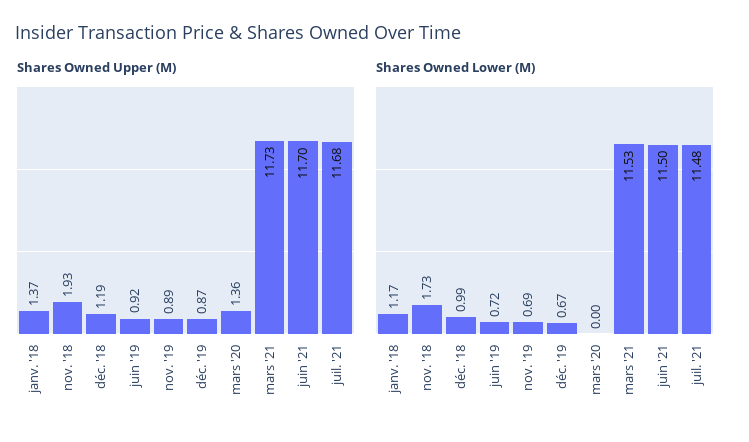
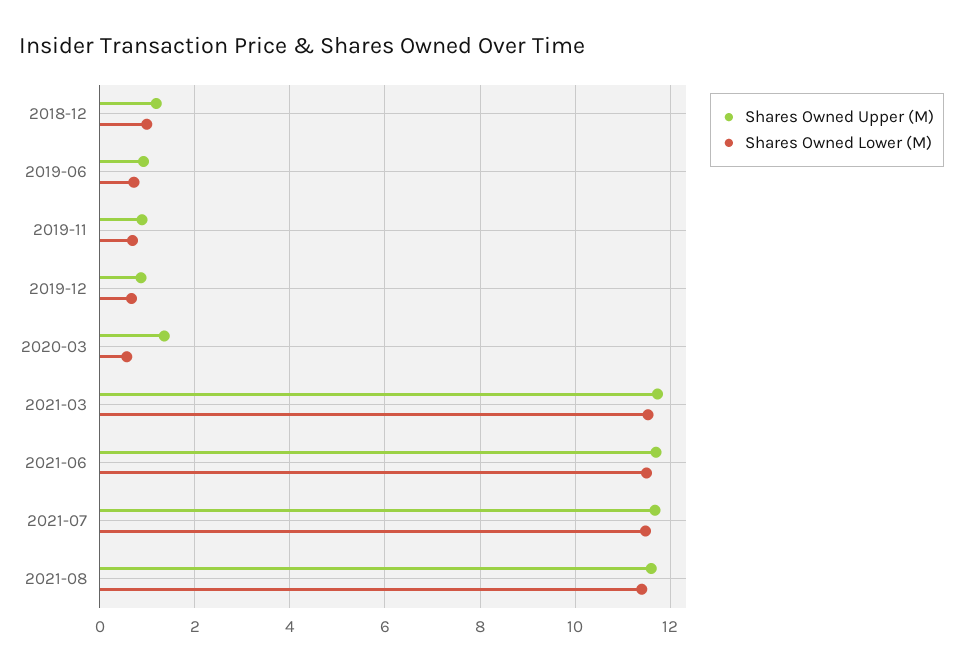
Shares Owned Upper (M), janv. '18: 1.37 -> none
Shares Owned Upper (M), nov. '18: 1.93 -> none
Shares Owned Lower (M), janv. '18: 1.17 -> none
Shares Owned Lower (M), nov. '18: 1.73 -> none
Shares Owned Lower (M), mars '20: 0 -> 0.6
Shares Owned Upper (M), 2021-08: none -> 11.6
Shares Owned Lower (M), 2021-08: none -> 11.4

